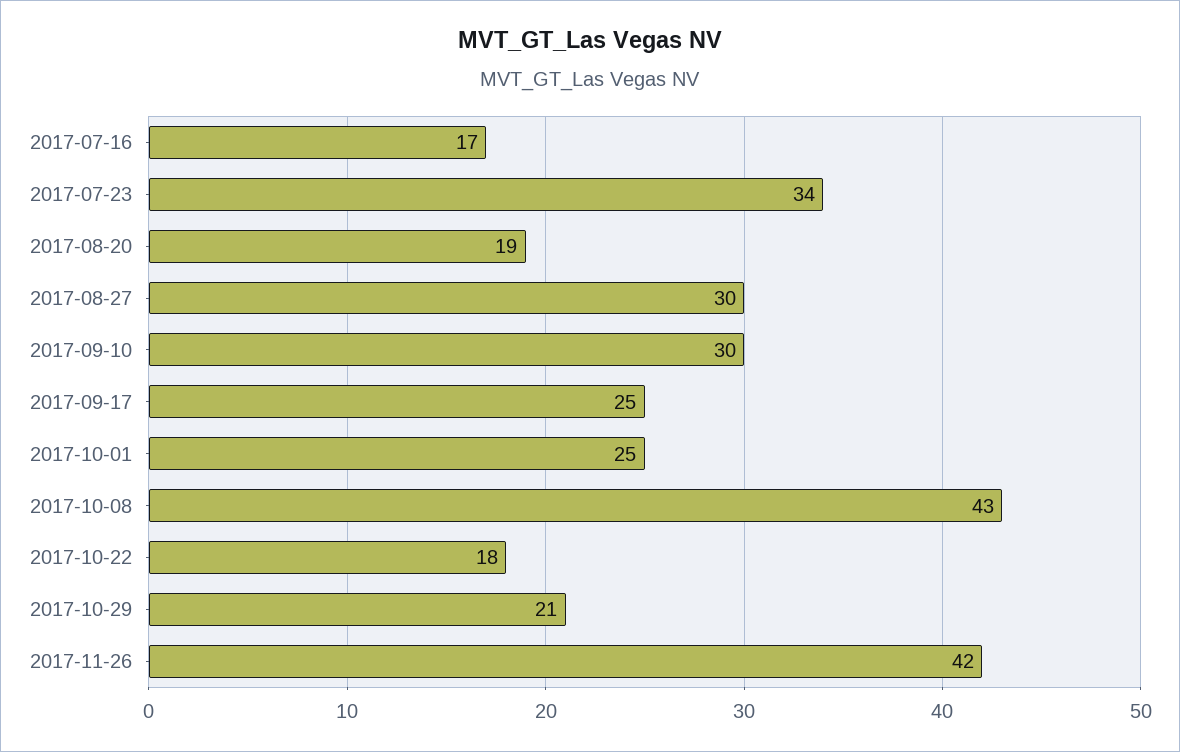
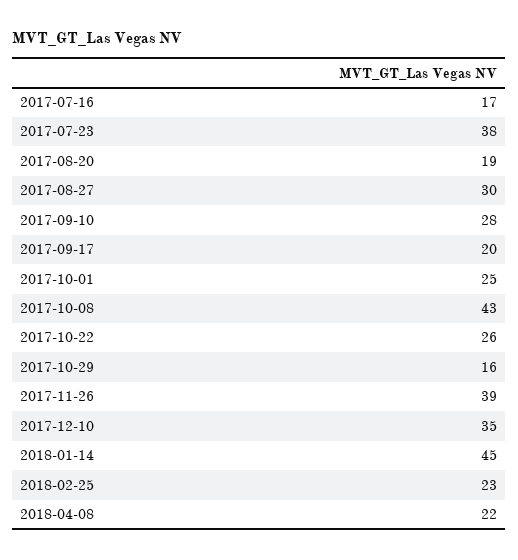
2017-07-23: 34 -> 38
2017-09-10: 30 -> 28
2017-09-17: 25 -> 20
2017-10-22: 18 -> 26
2017-10-29: 21 -> 16
2017-11-26: 42 -> 39
2017-12-10: none -> 35
2018-01-14: none -> 45
2018-02-25: none -> 23
2018-04-08: none -> 22

